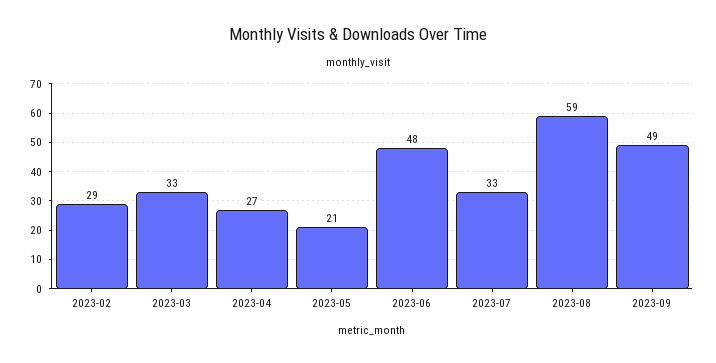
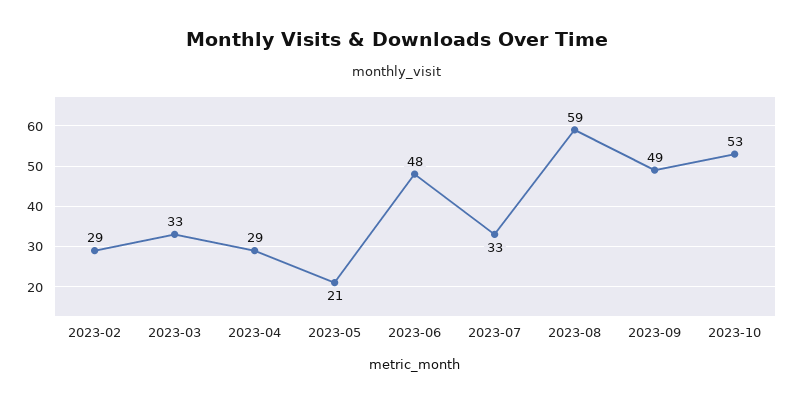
2023-04: 27 -> 29
2023-10: none -> 53

